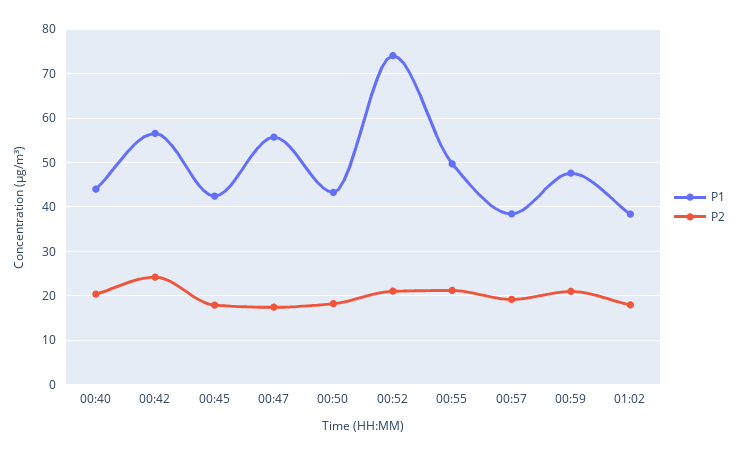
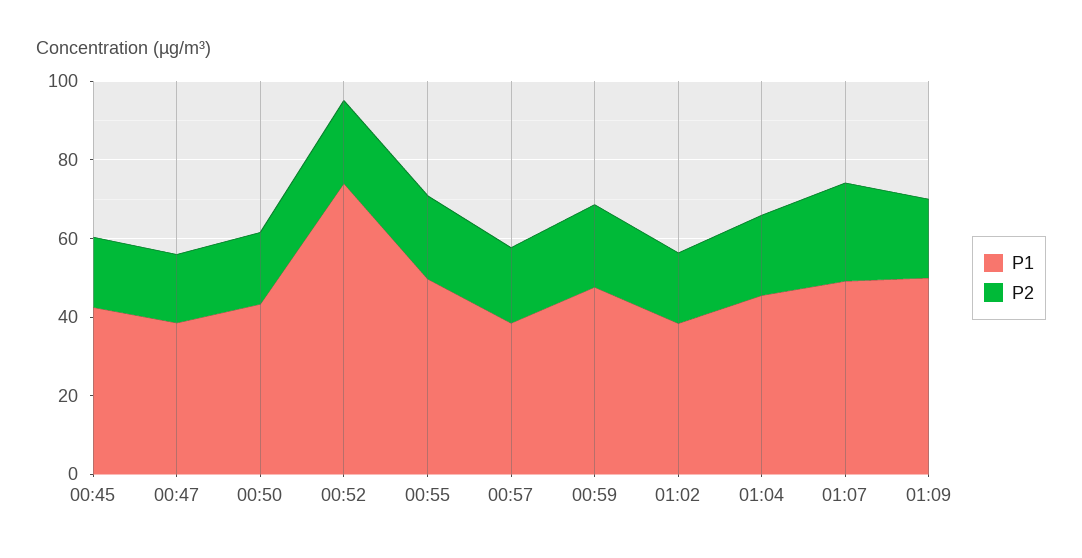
P1, 00:40: 44 -> none
P2, 00:40: 20 -> none
P1, 00:42: 56 -> none
P2, 00:42: 24 -> none
P1, 00:47: 56 -> 40
P1, 01:04: none -> 45
P2, 01:04: none -> 20
P1, 01:07: none -> 50
P2, 01:07: none -> 25
P1, 01:09: none -> 50
P2, 01:09: none -> 20

